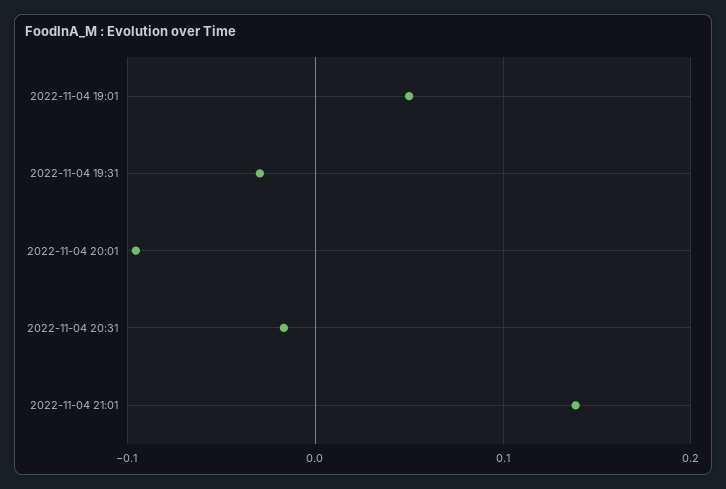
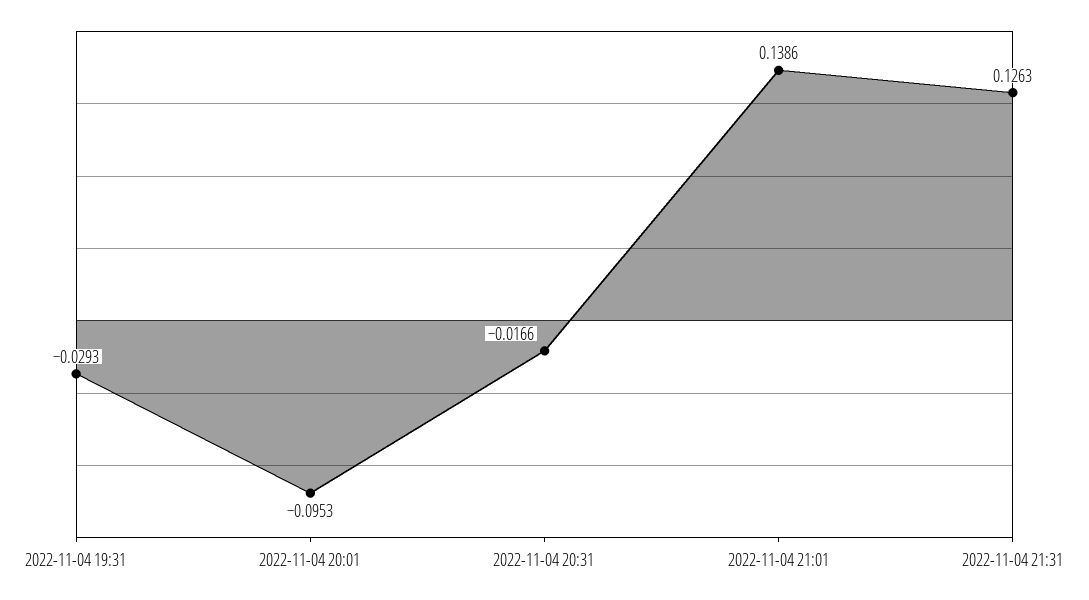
2022-11-04 19:01: 0.05 -> none
2022-11-04 21:31: none -> 0.1263

